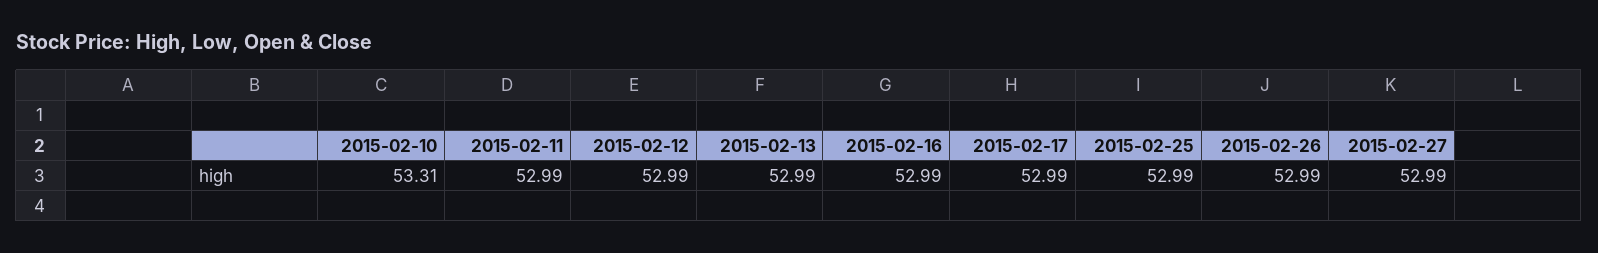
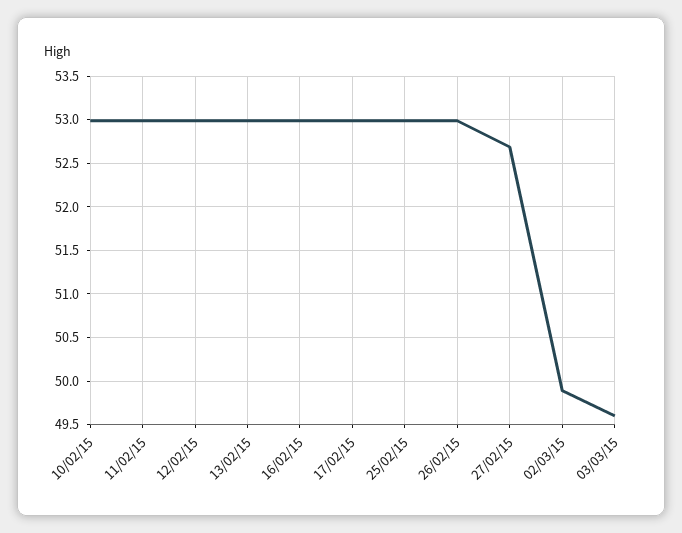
2015-02-10: 53.31 -> 53
2015-02-27: 52.99 -> 52.7
02/03/15: none -> 49.9
03/03/15: none -> 49.6

